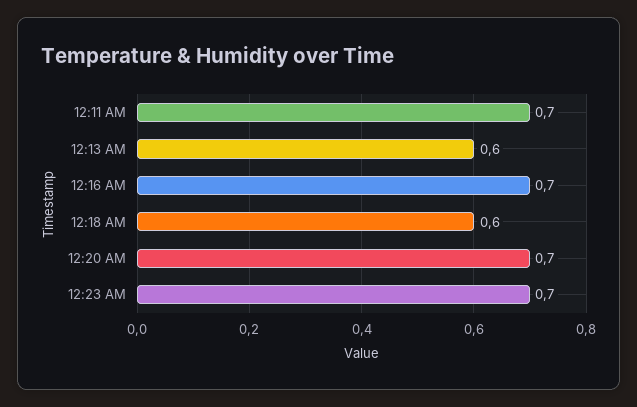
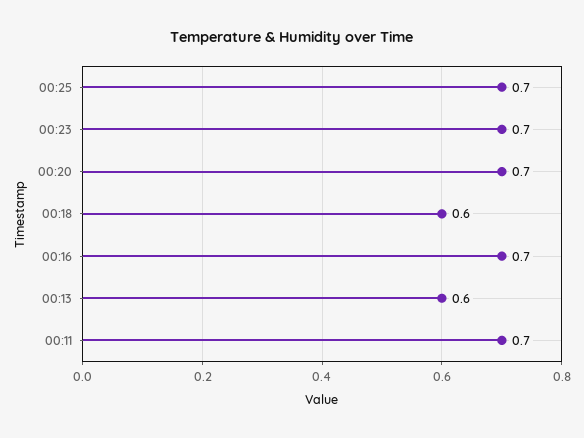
00:25: none -> 0.7

